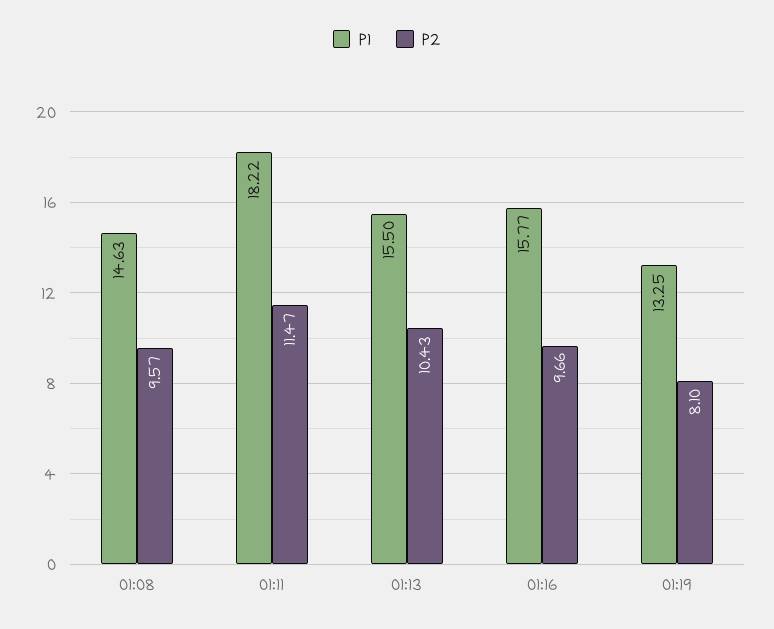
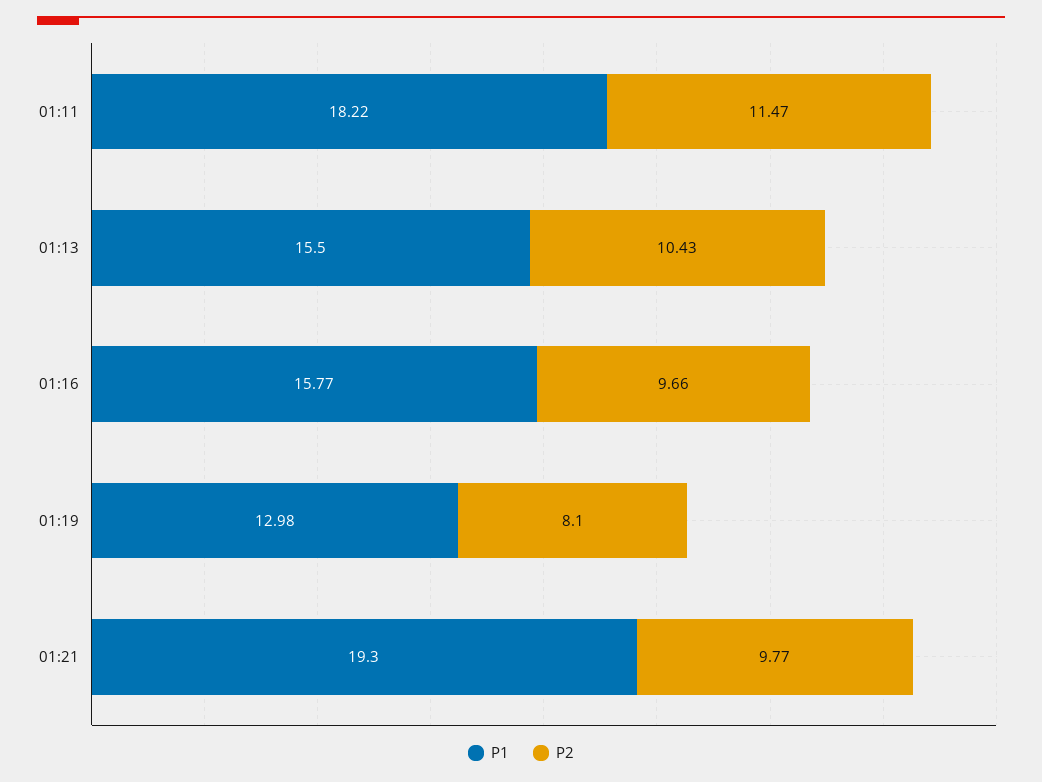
P1, 01:08: 14.63 -> none
P2, 01:08: 9.57 -> none
P1, 01:19: 13.25 -> 12.98
P1, 01:21: none -> 19.3
P2, 01:21: none -> 9.77

